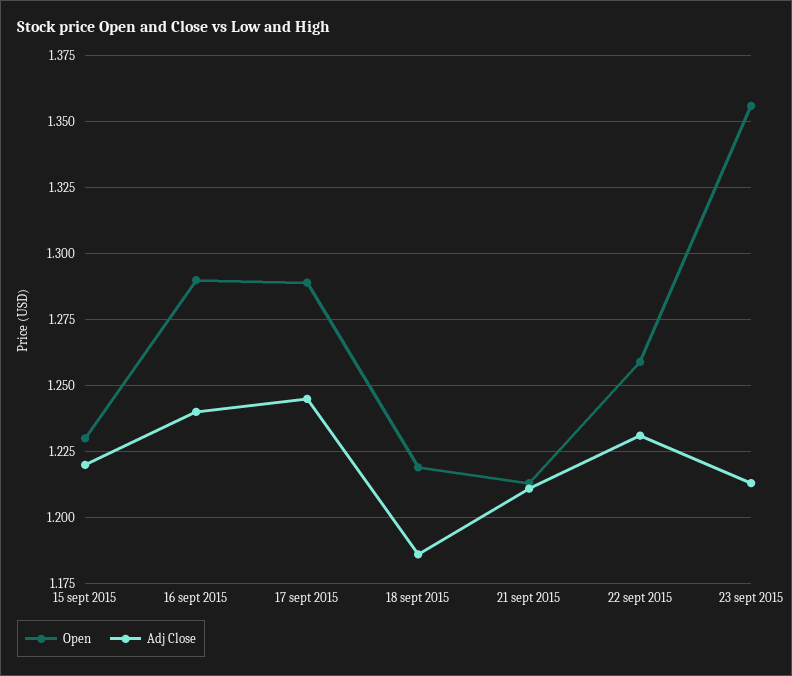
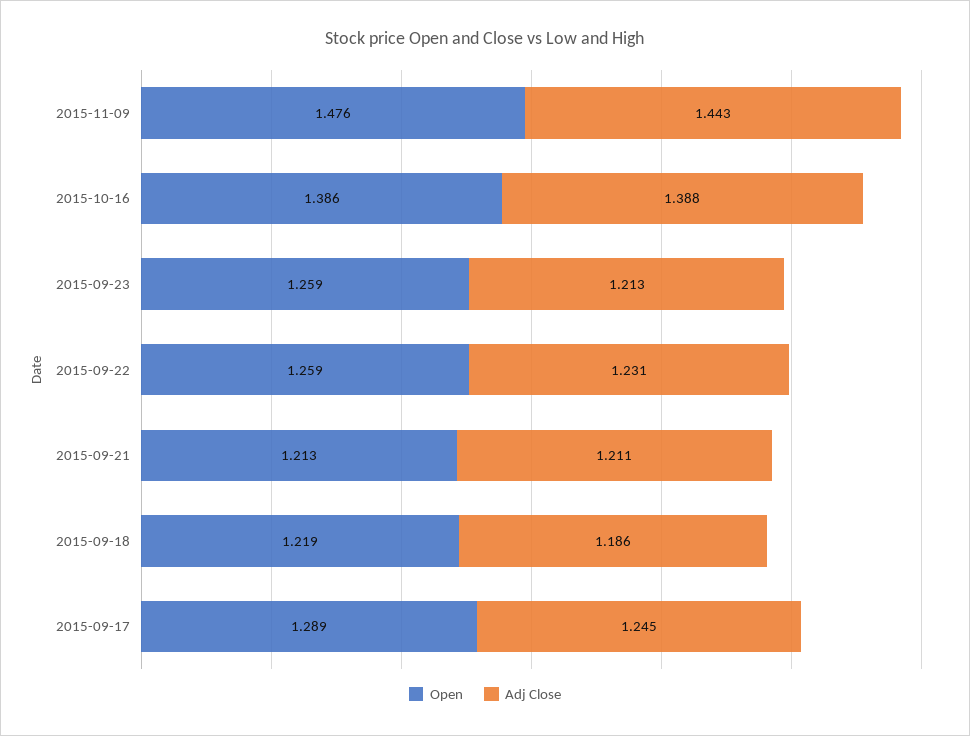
Open, 15 sept 2015: 1.23 -> none
Adj Close, 15 sept 2015: 1.22 -> none
Open, 16 sept 2015: 1.29 -> none
Adj Close, 16 sept 2015: 1.24 -> none
Open, 23 sept 2015: 1.355 -> 1.259
Open, 2015-11-09: none -> 1.476
Adj Close, 2015-11-09: none -> 1.443
Open, 2015-10-16: none -> 1.386
Adj Close, 2015-10-16: none -> 1.388

